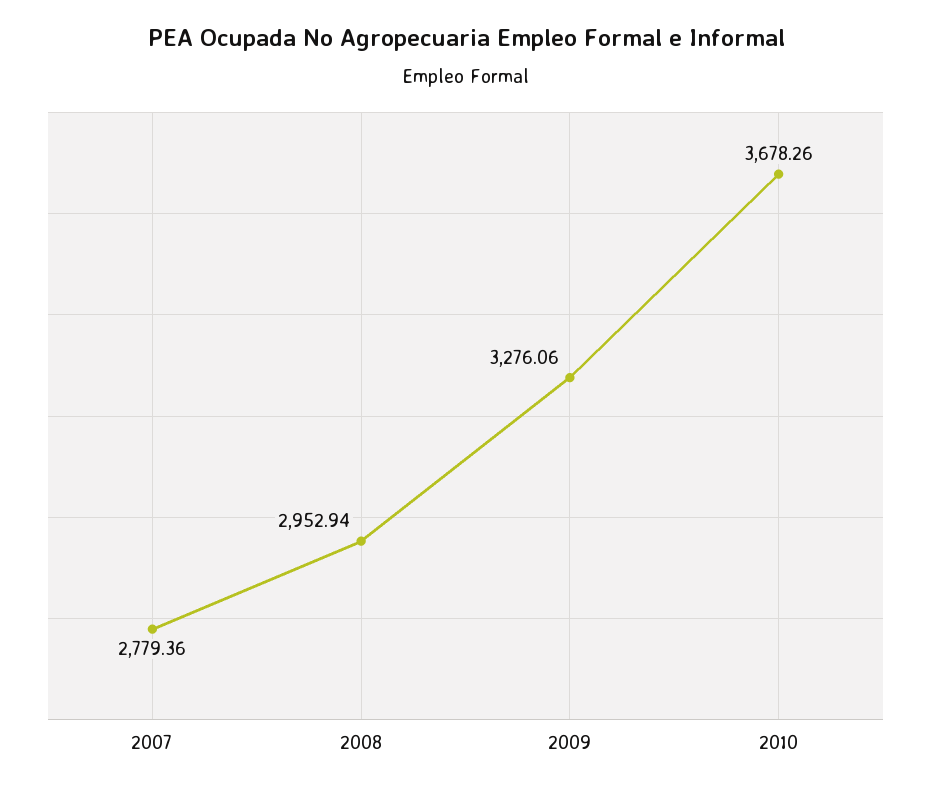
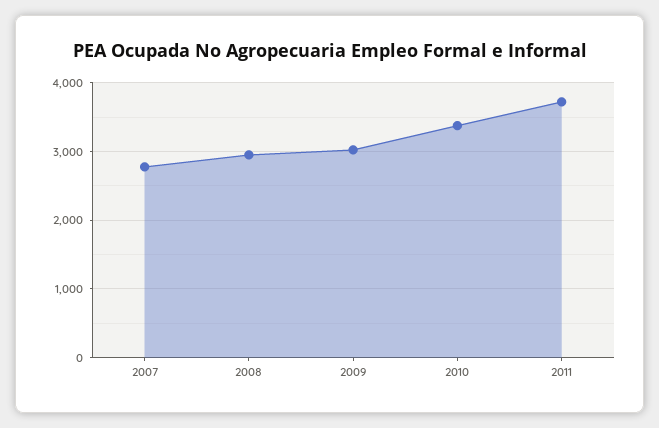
2009: 3276.06 -> 3000
2010: 3678.26 -> 3400
2011: none -> 3700

